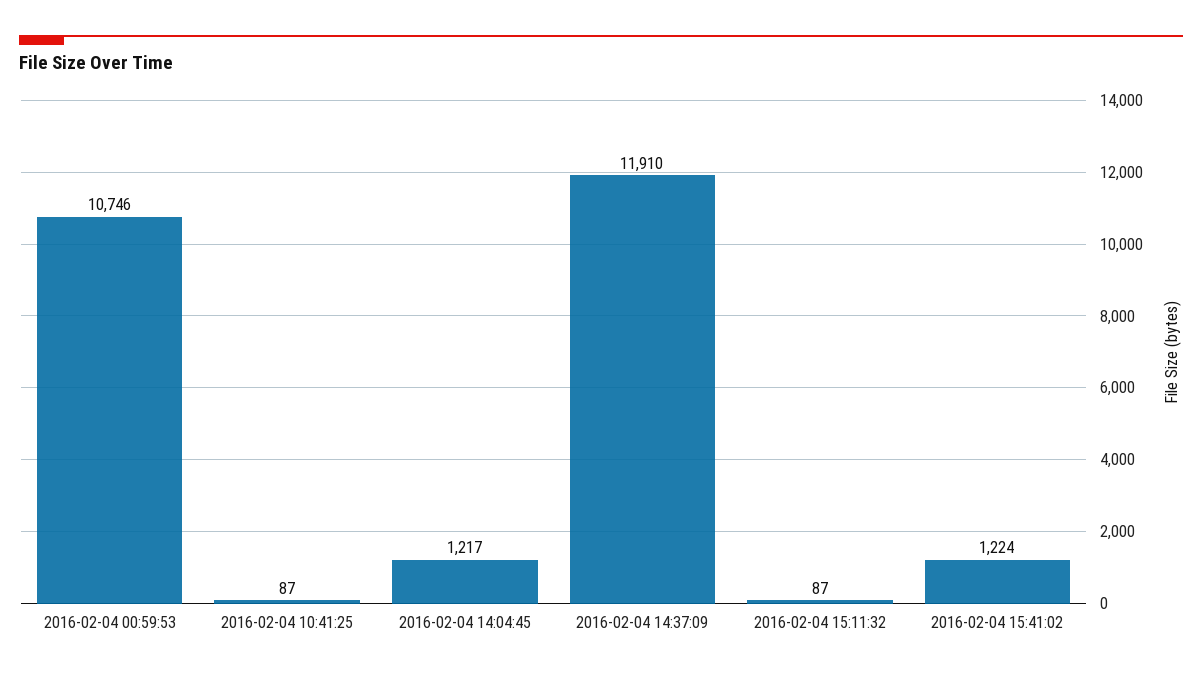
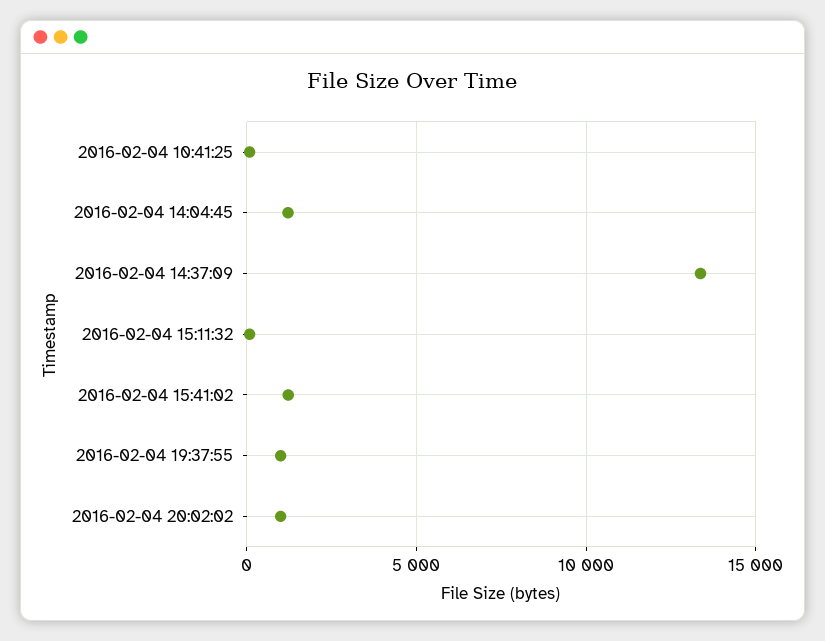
2016-02-04 00:59:53: 10746 -> none
2016-02-04 14:37:09: 11910 -> 13500
2016-02-04 19:37:55: none -> 1000
2016-02-04 20:02:02: none -> 1000

